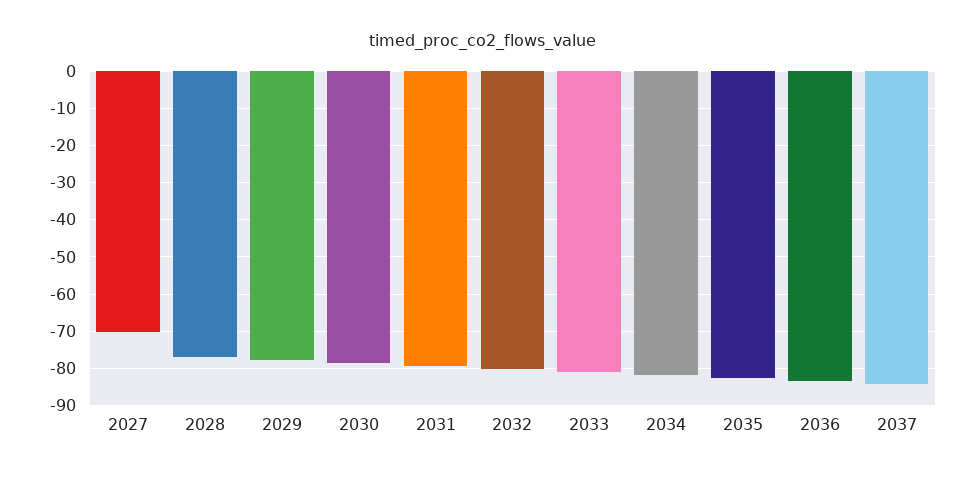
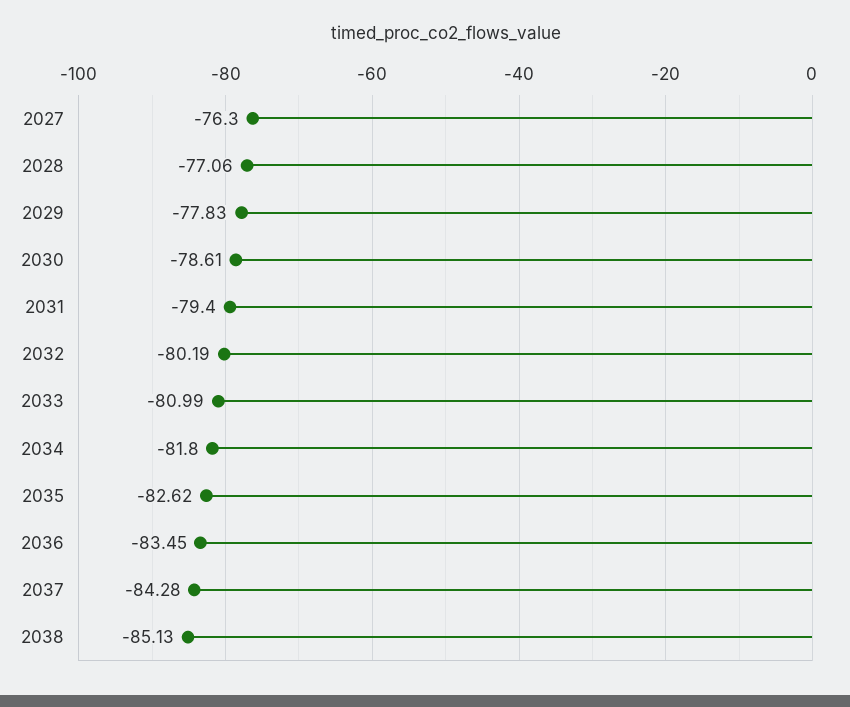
2027: -70 -> -76.3
2038: none -> -85.13

